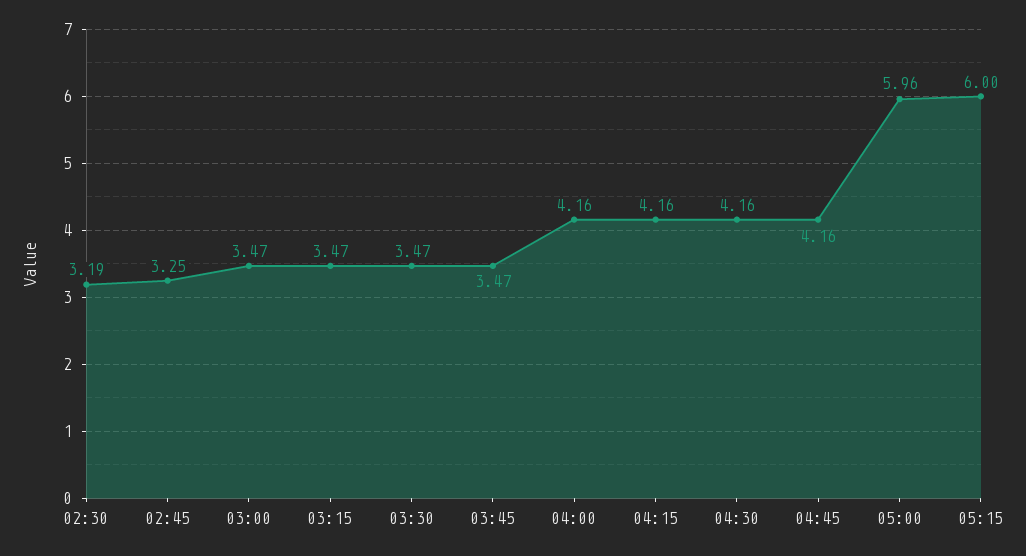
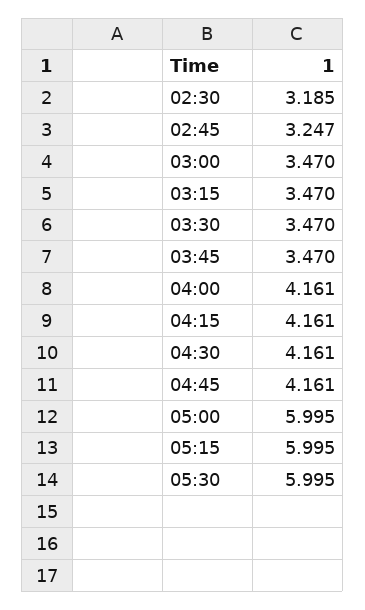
05:00: 5.96 -> 5.995
05:30: none -> 5.995

